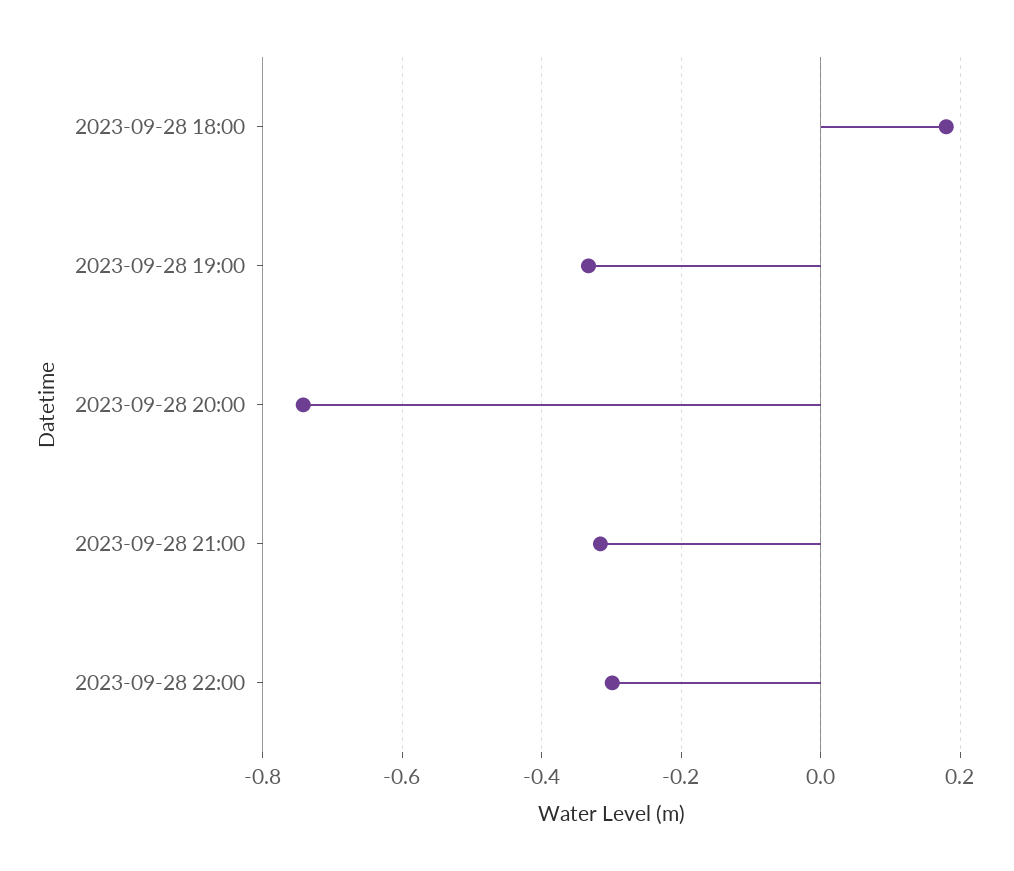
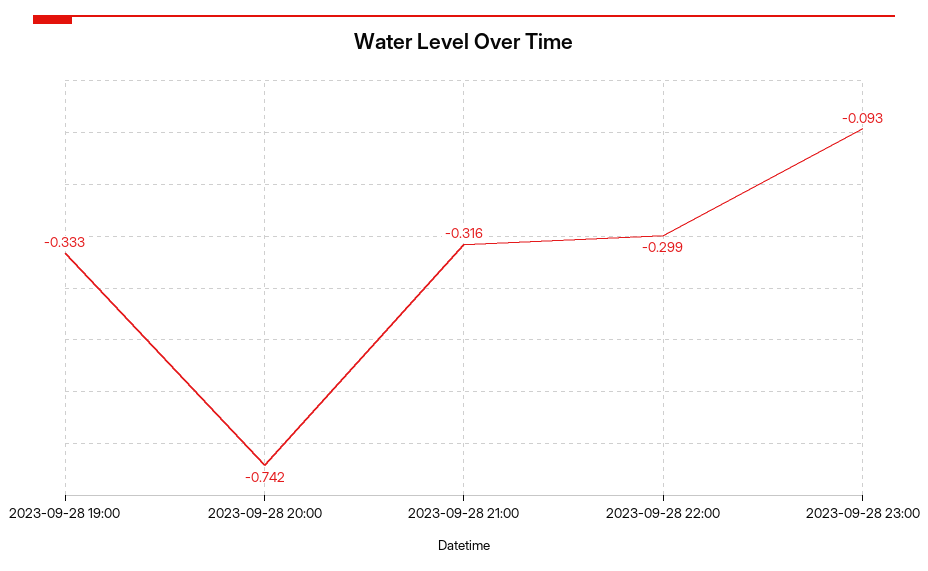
2023-09-28 18:00: 0.18 -> none
2023-09-28 23:00: none -> -0.093

